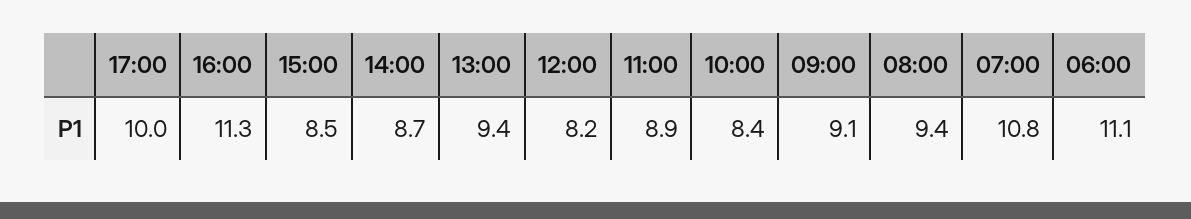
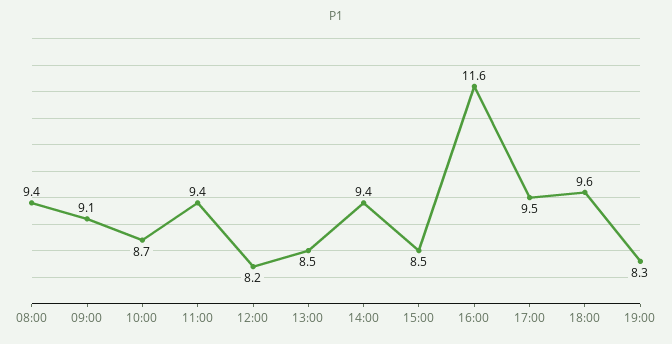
17:00: 10 -> 9.5
16:00: 11.3 -> 11.6
14:00: 8.7 -> 9.4
13:00: 9.4 -> 8.5
11:00: 8.9 -> 9.4
10:00: 8.4 -> 8.7
07:00: 10.8 -> none
06:00: 11.1 -> none
18:00: none -> 9.6
19:00: none -> 8.3

